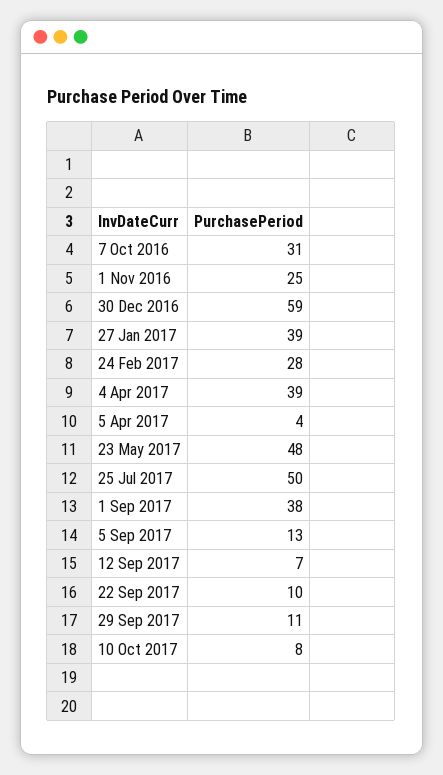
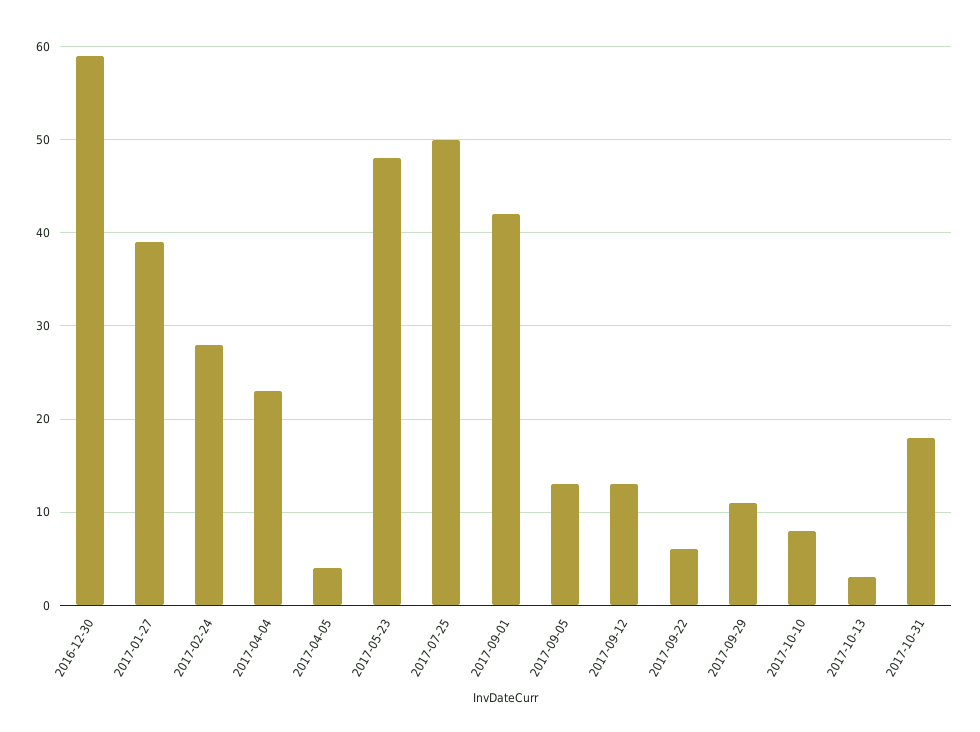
7 Oct 2016: 31 -> none
1 Nov 2016: 25 -> none
4 Apr 2017: 39 -> 23
1 Sep 2017: 38 -> 42
12 Sep 2017: 7 -> 13
22 Sep 2017: 10 -> 6
2017-10-13: none -> 3
2017-10-31: none -> 18

